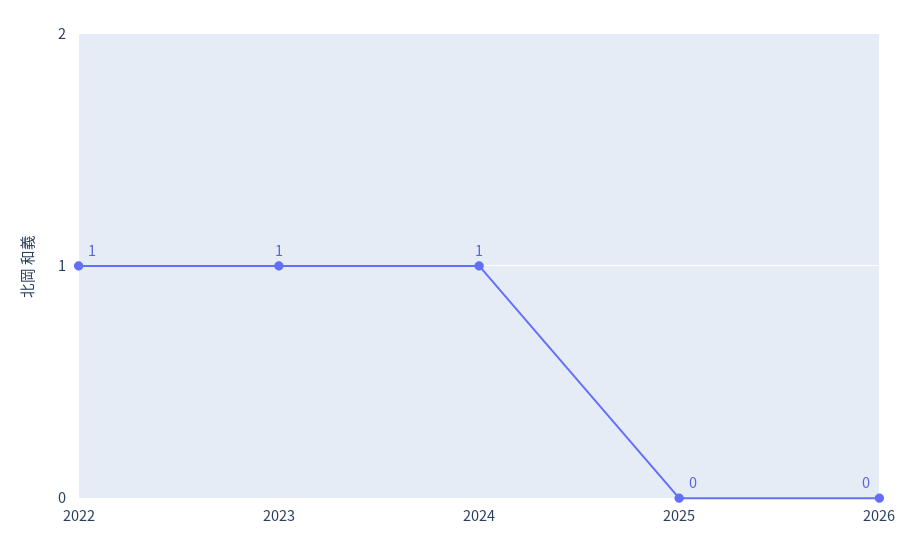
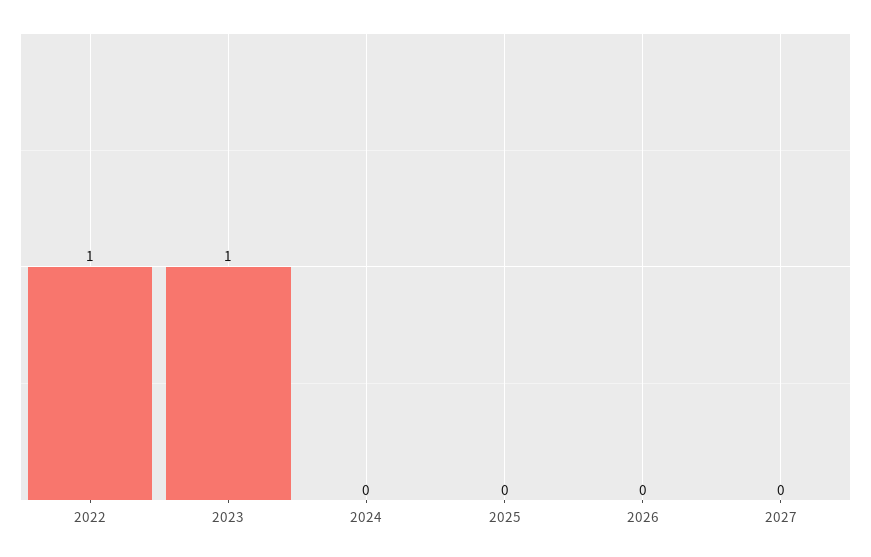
2024: 1 -> 0
2027: none -> 0

